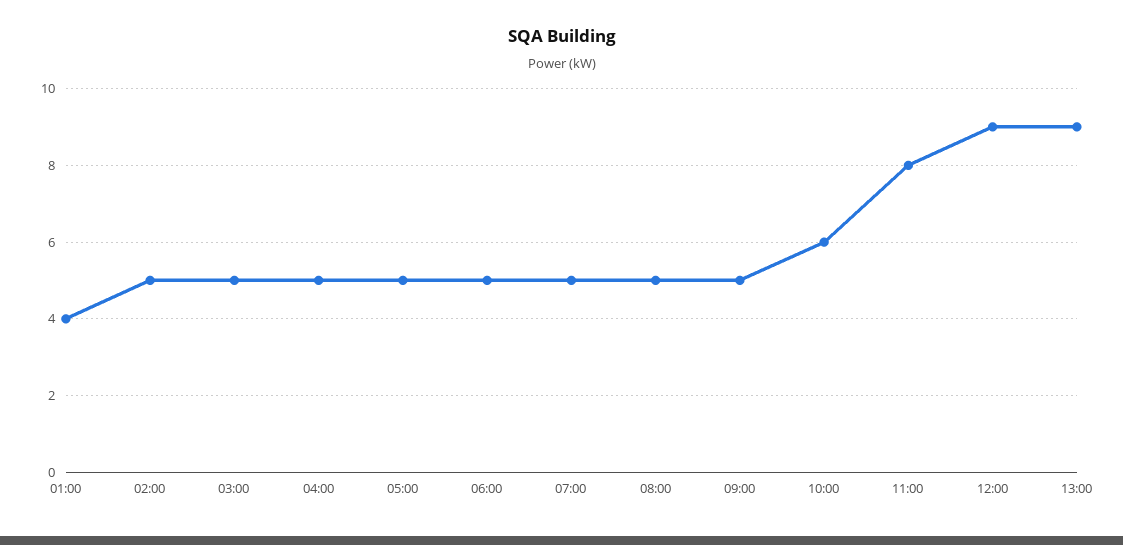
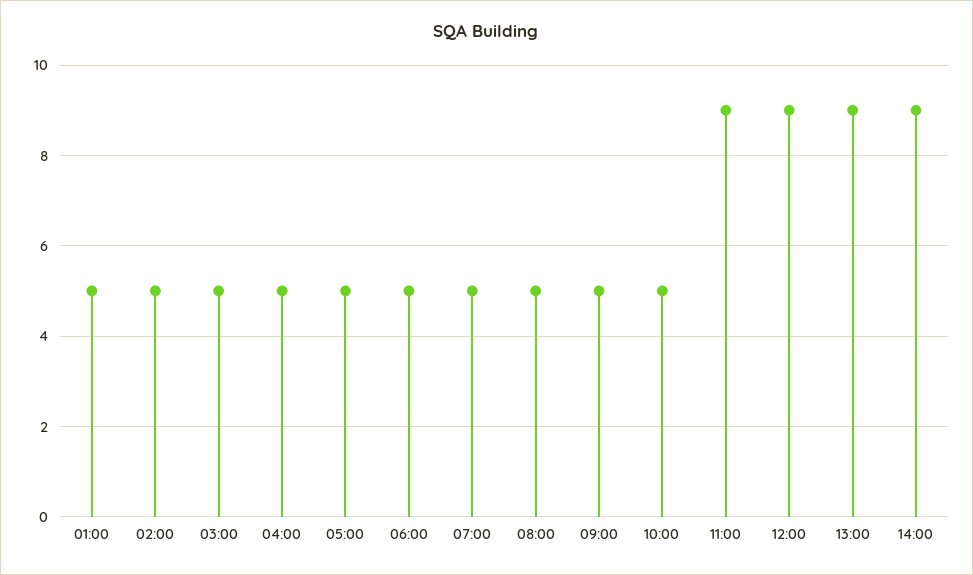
01:00: 4 -> 5
10:00: 6 -> 5
11:00: 8 -> 9
14:00: none -> 9

